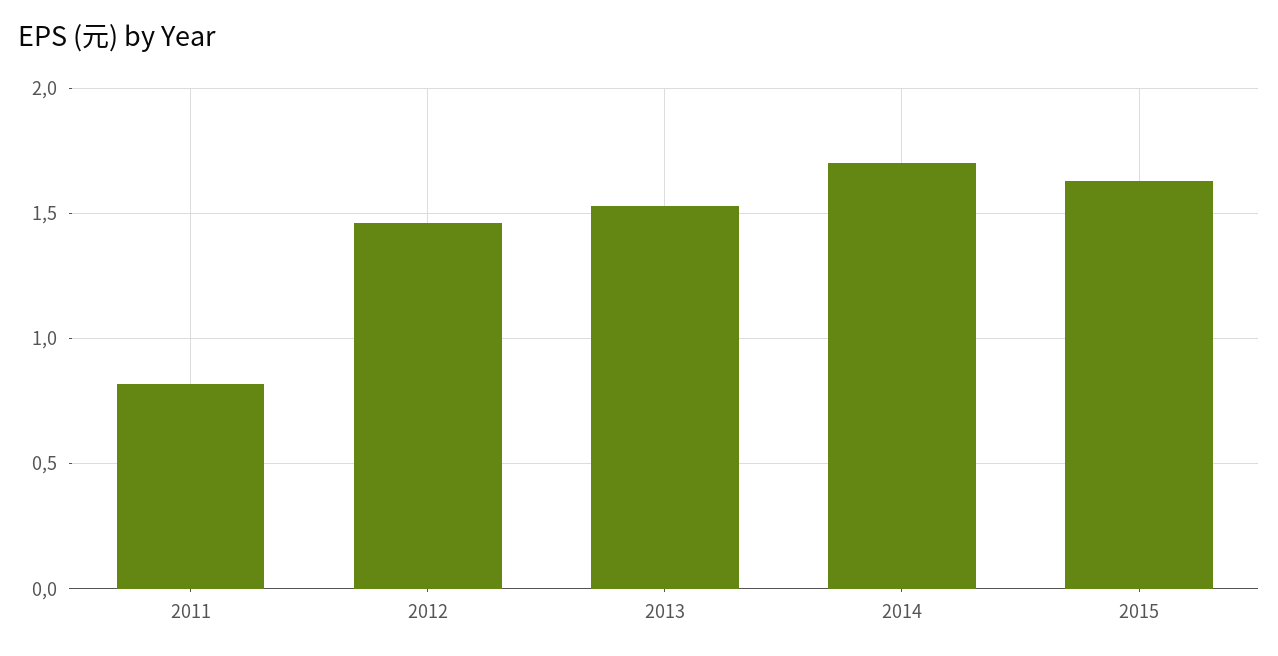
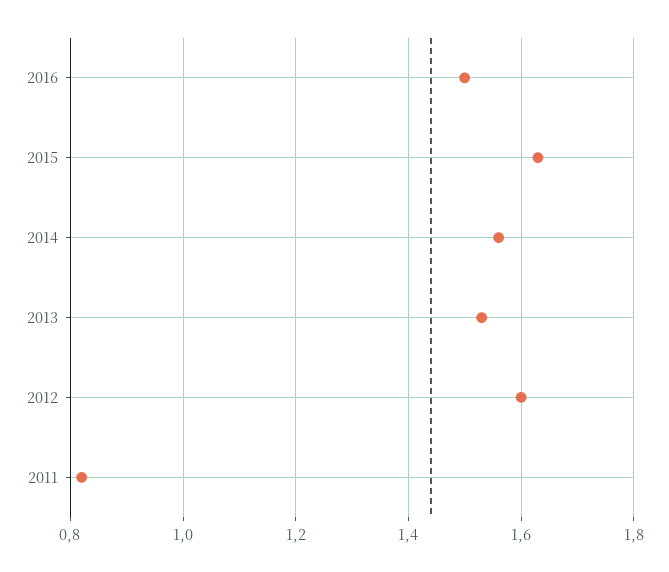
2012: 1.45 -> 1.6
2014: 1.7 -> 1.55
2016: none -> 1.5

